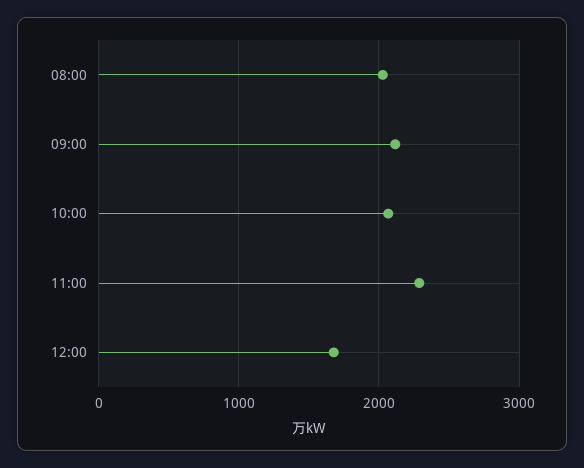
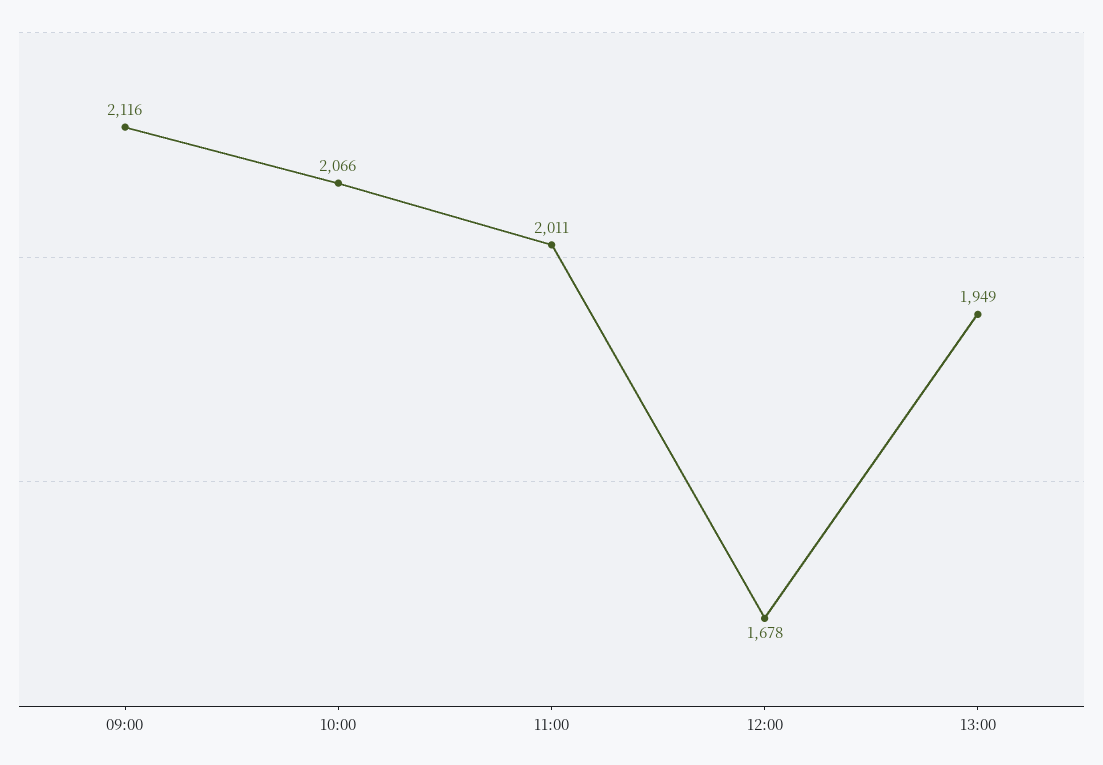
08:00: 2000 -> none
11:00: 2300 -> 2011
13:00: none -> 1949

